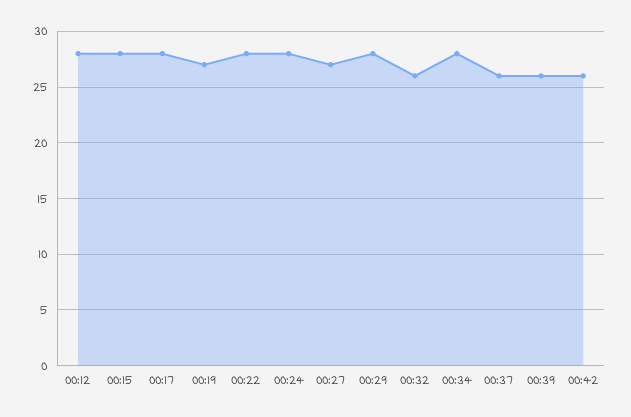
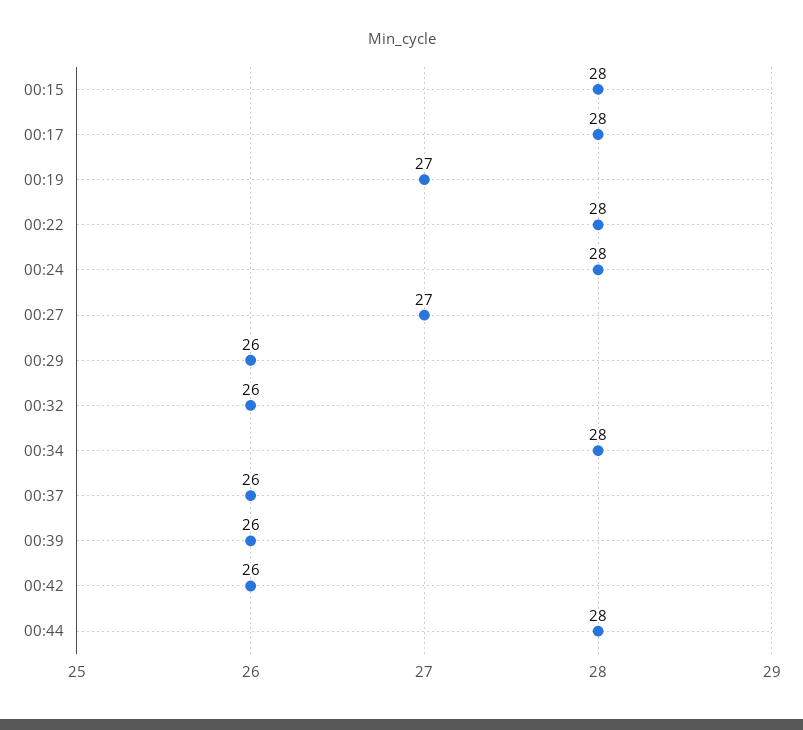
00:12: 28 -> none
00:29: 28 -> 26
00:44: none -> 28

